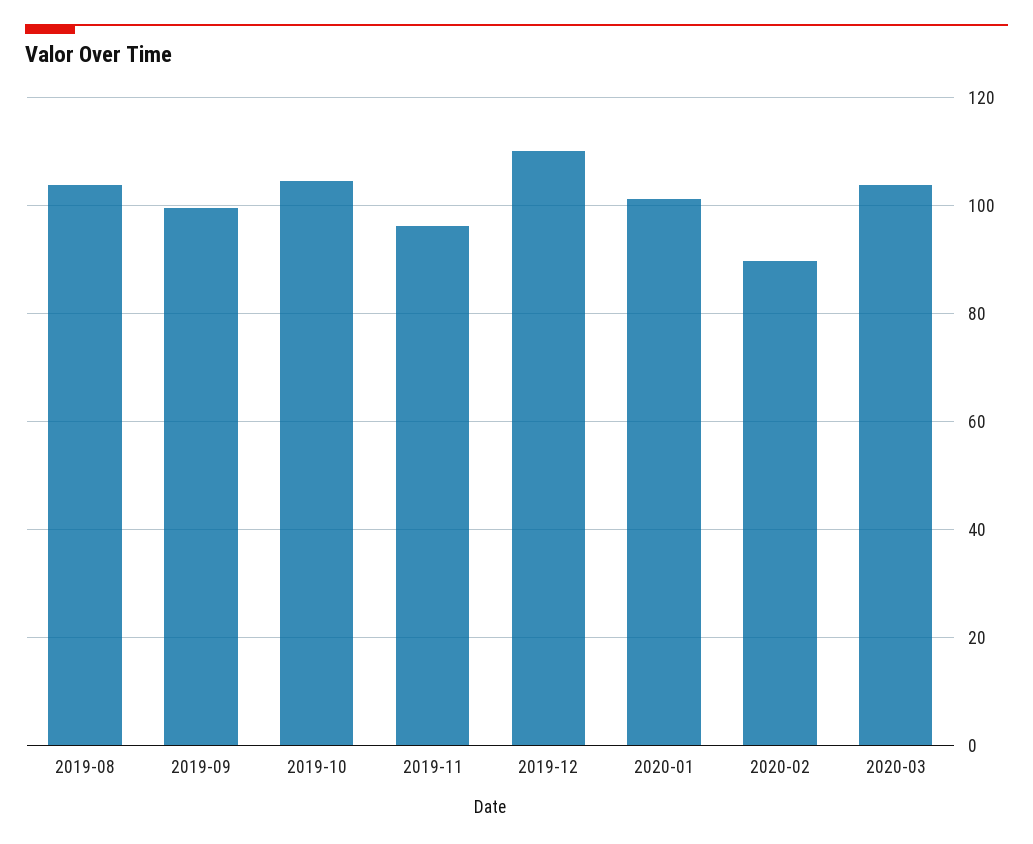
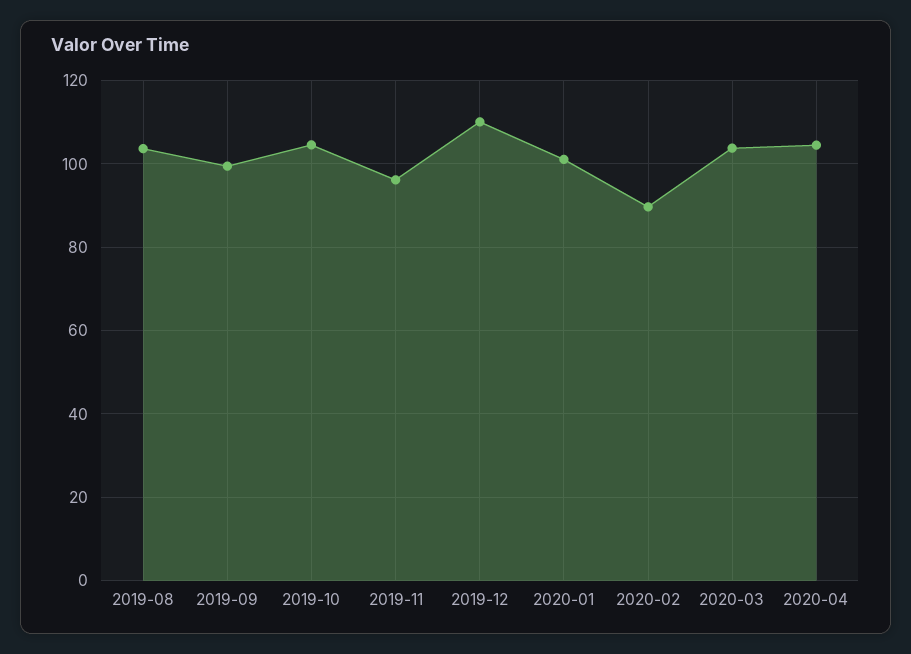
2020-04: none -> 104

